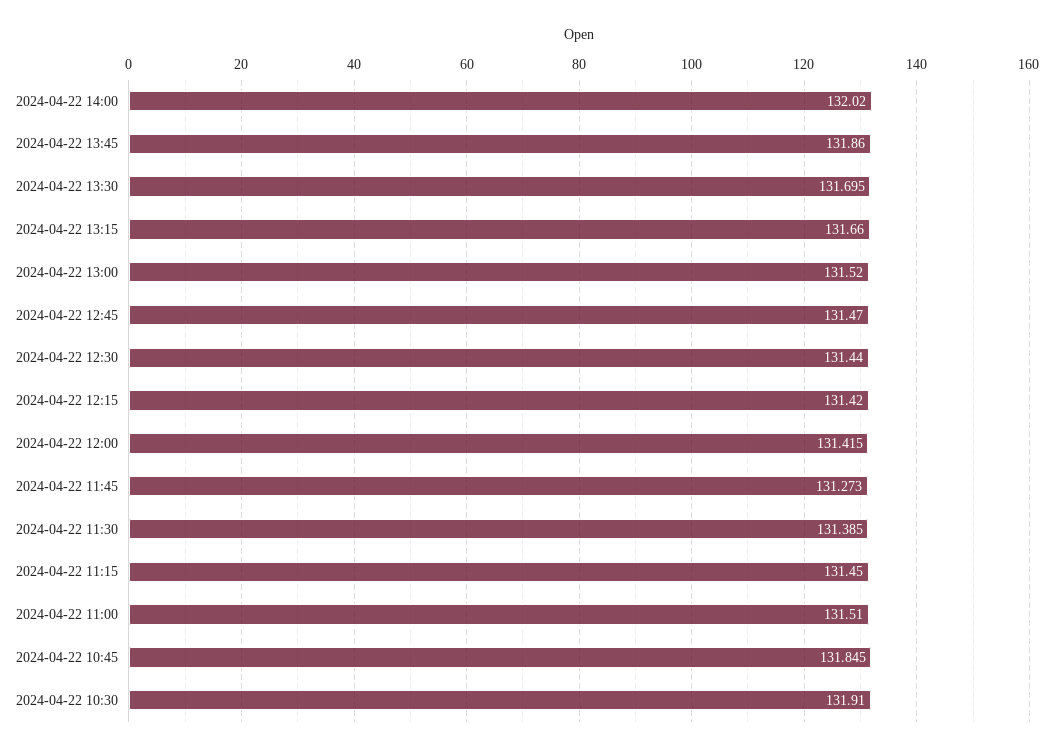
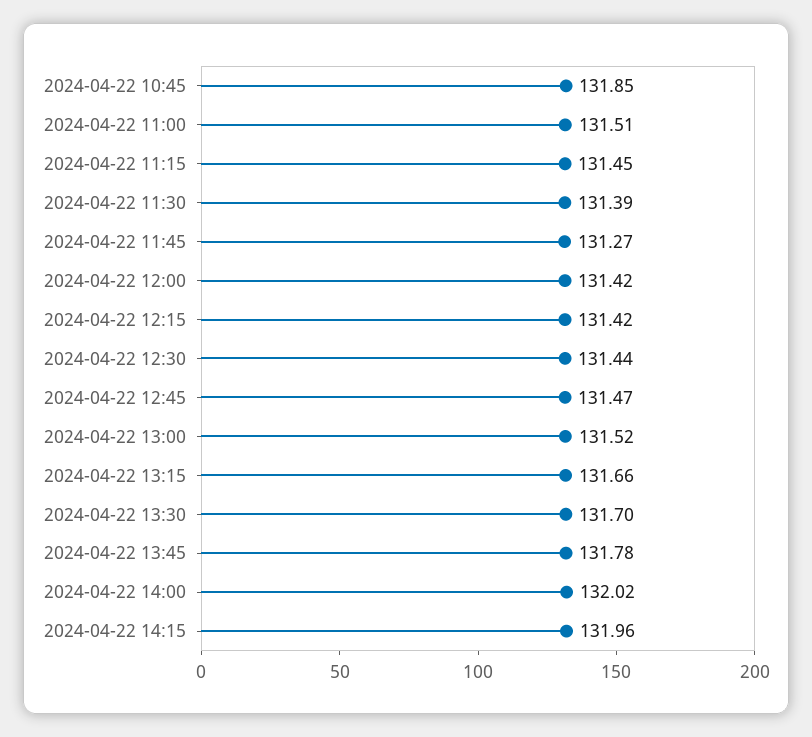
2024-04-22 13:45: 131.86 -> 131.78
2024-04-22 10:30: 131.91 -> none
2024-04-22 14:15: none -> 131.96

